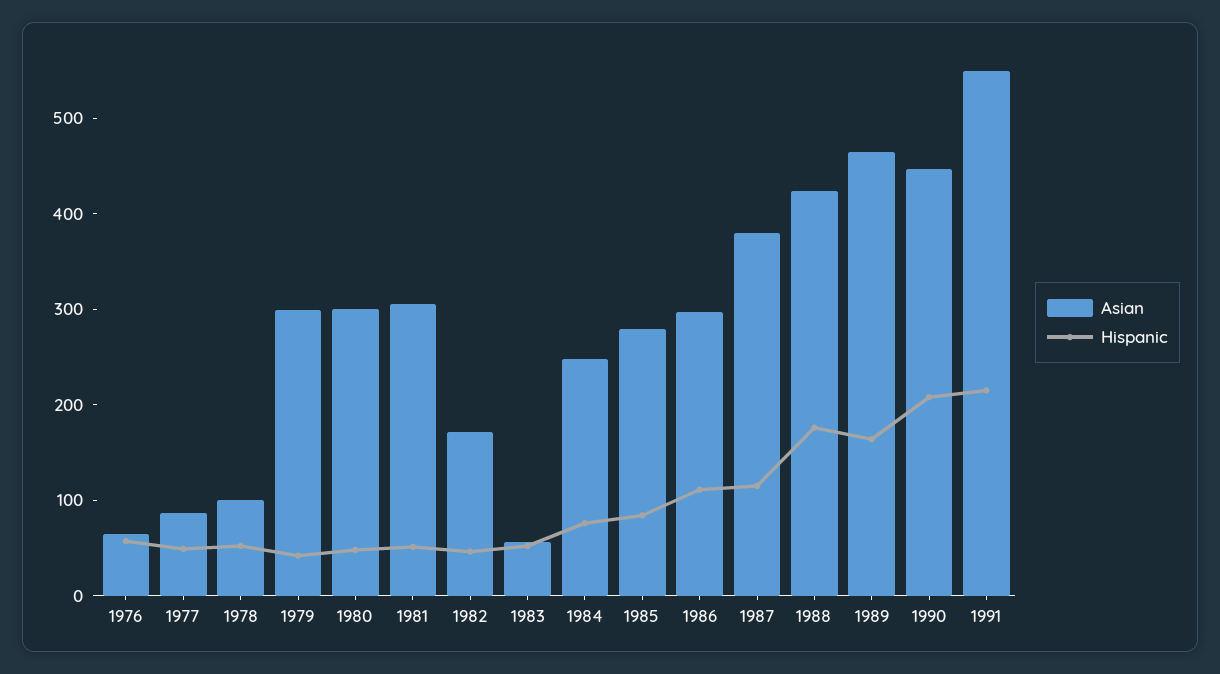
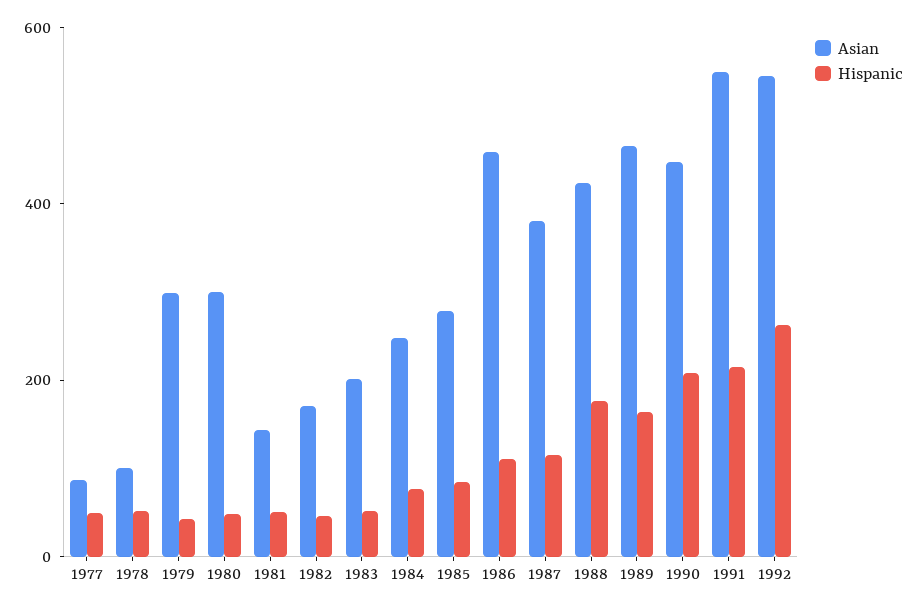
Asian, 1976: 60 -> none
Hispanic, 1976: 60 -> none
Asian, 1981: 300 -> 150
Asian, 1983: 60 -> 200
Asian, 1986: 300 -> 450
Asian, 1992: none -> 550
Hispanic, 1992: none -> 250

